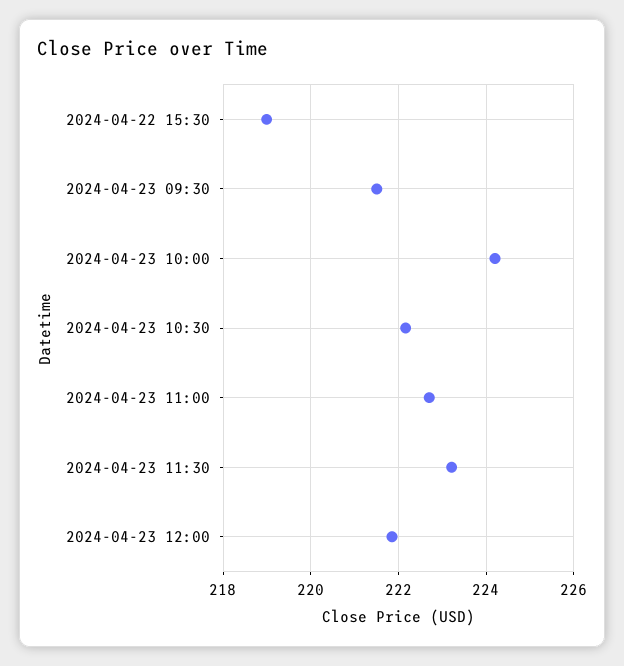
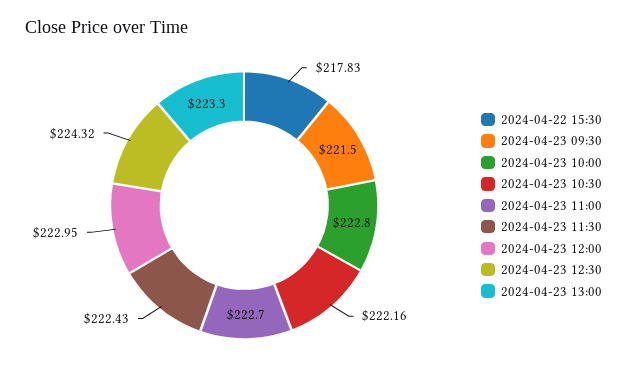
2024-04-22 15:30: 219 -> 217.83
2024-04-23 10:00: 224.2 -> 222.8
2024-04-23 11:30: 223.2 -> 222.43
2024-04-23 12:00: 221.8 -> 222.95
2024-04-23 12:30: none -> 224.32
2024-04-23 13:00: none -> 223.3

